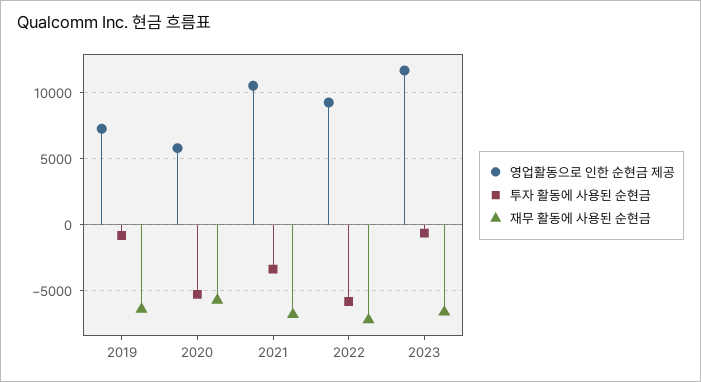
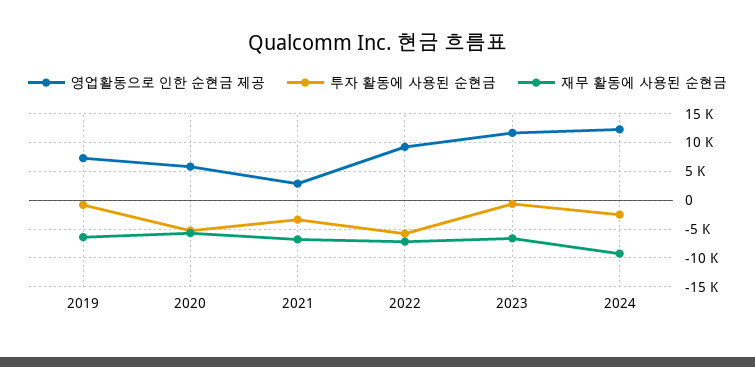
영업활동으로 인한 순현금 제공, 2021: 10500 -> 2500
영업활동으로 인한 순현금 제공, 2024: none -> 12500
투자 활동에 사용된 순현금, 2024: none -> -2500
재무 활동에 사용된 순현금, 2024: none -> -10000

